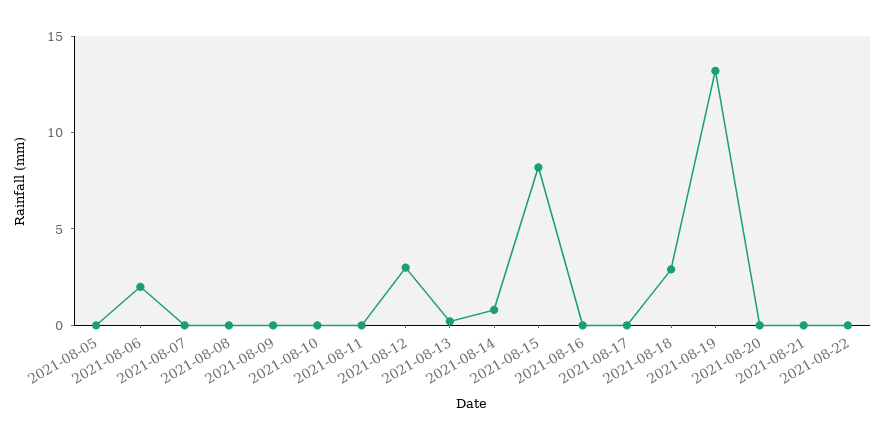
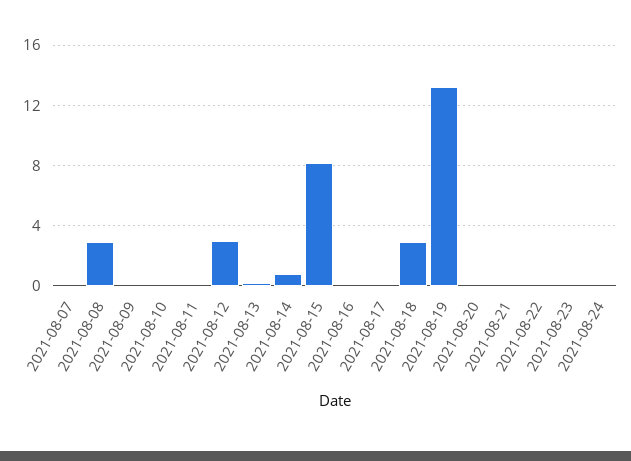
2021-08-05: 0 -> none
2021-08-06: 2 -> none
2021-08-08: 0 -> 3
2021-08-23: none -> 0
2021-08-24: none -> 0

